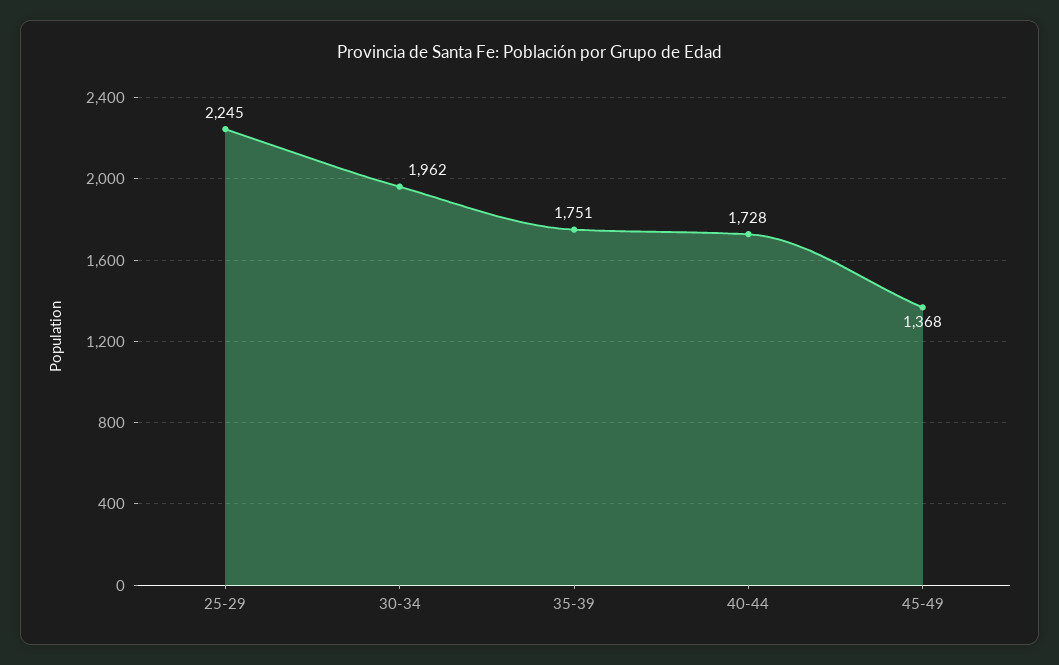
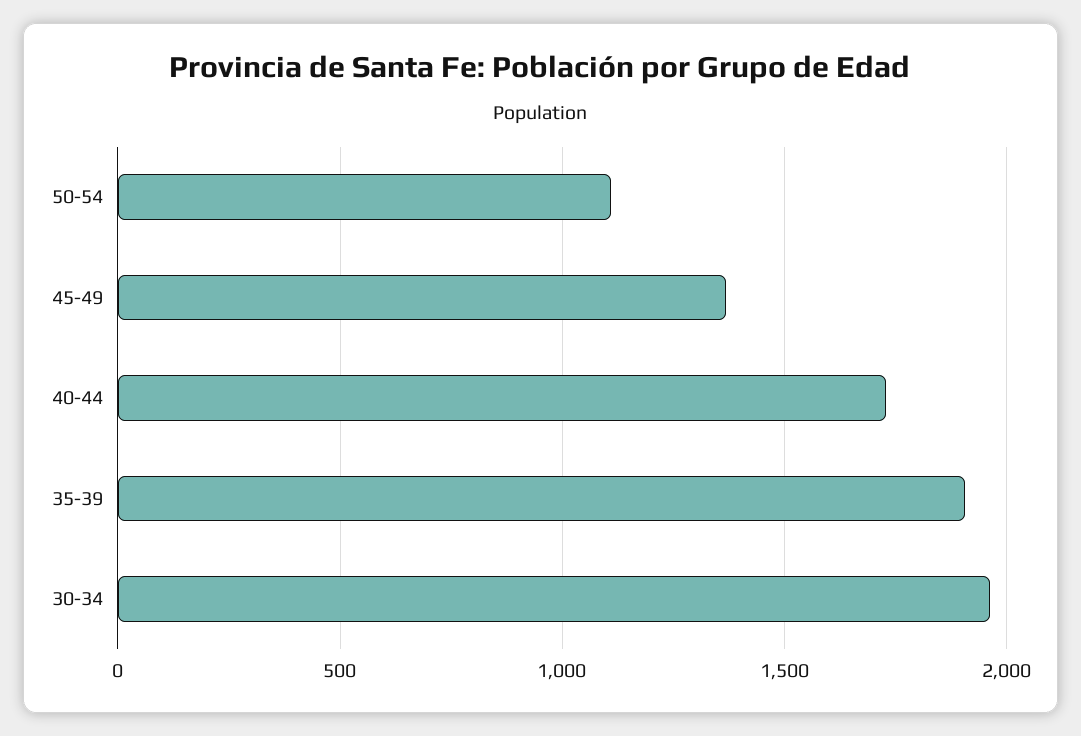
25-29: 2245 -> none
35-39: 1751 -> 1900
50-54: none -> 1100

